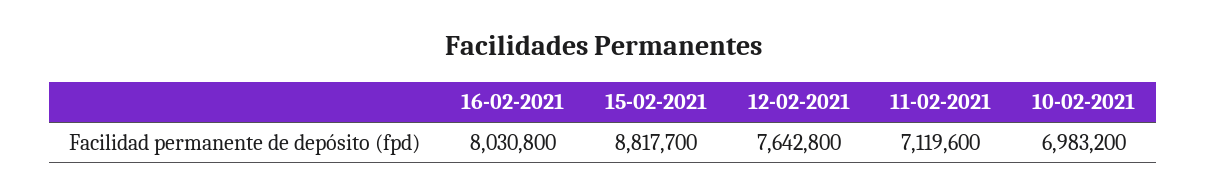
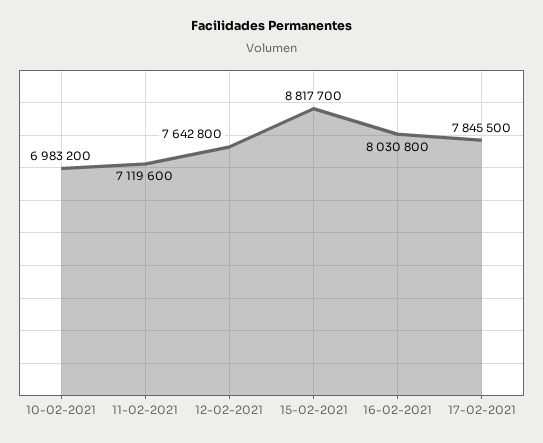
17-02-2021: none -> 7845500

